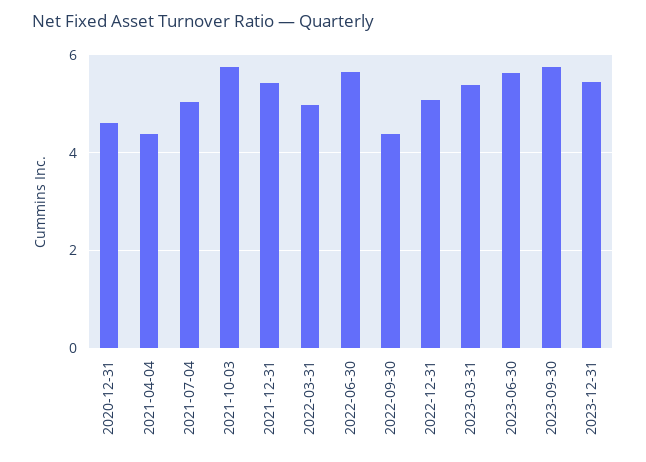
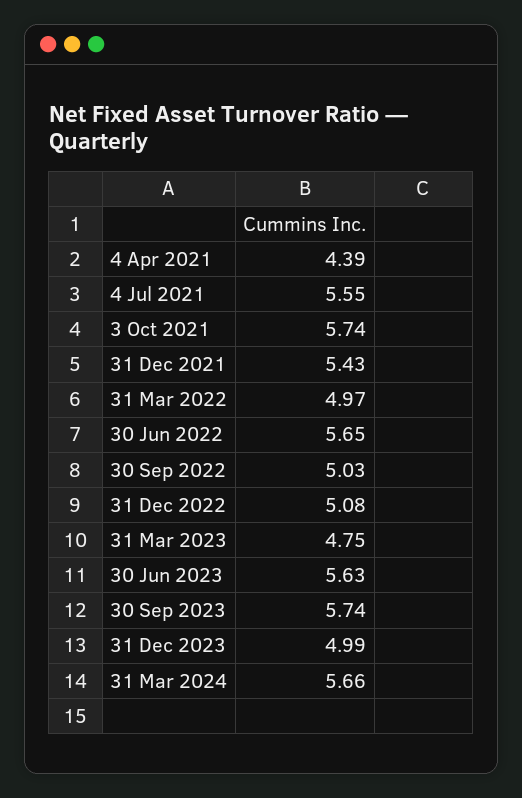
2020-12-31: 4.6 -> none
2021-07-04: 5 -> 5.55
2022-09-30: 4.4 -> 5.03
2023-03-31: 5.4 -> 4.75
2023-12-31: 5.4 -> 4.99
31 Mar 2024: none -> 5.66

